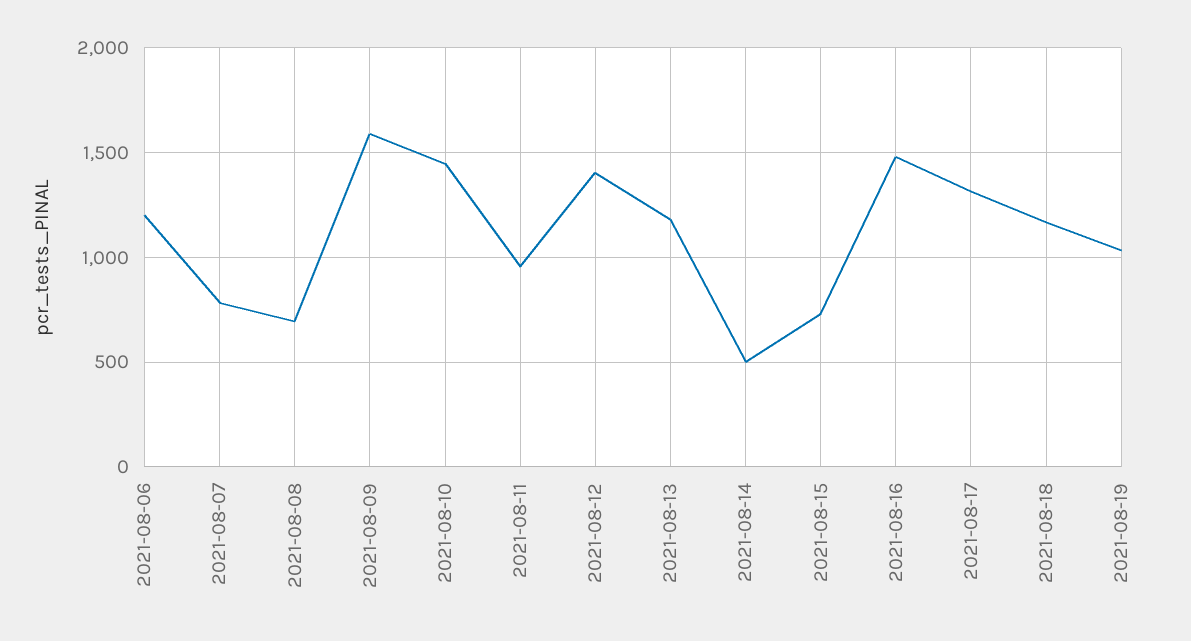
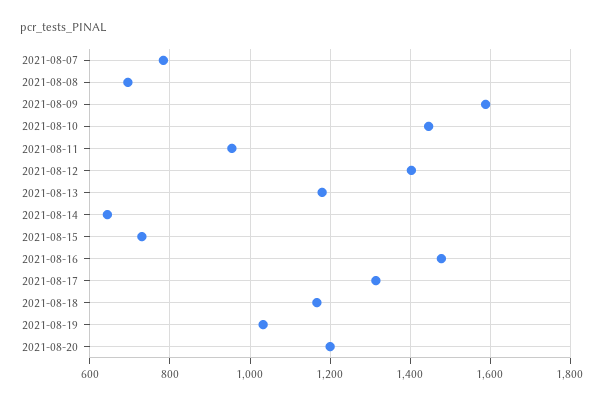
2021-08-06: 1200 -> none
2021-08-14: 500 -> 640
2021-08-20: none -> 1200

